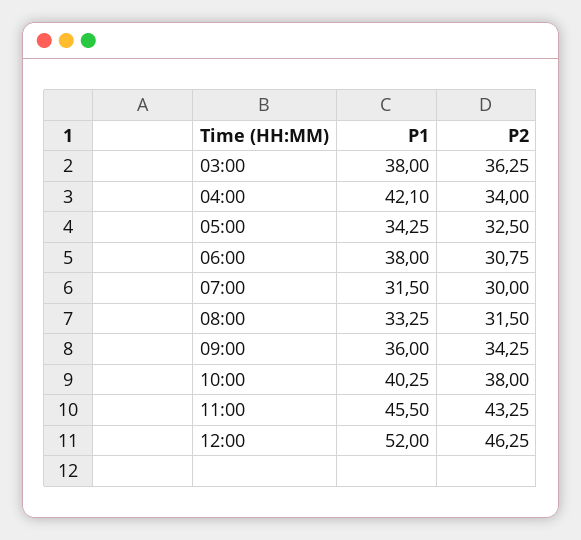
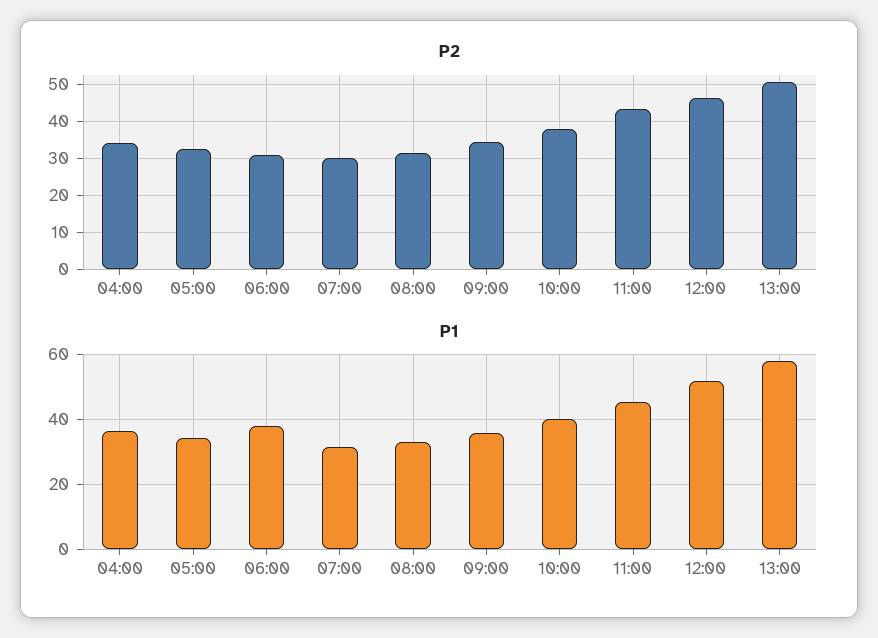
P1, 03:00: 38 -> none
P2, 03:00: 36.25 -> none
P1, 04:00: 42.1 -> 36
P2, 13:00: none -> 50
P1, 13:00: none -> 58

